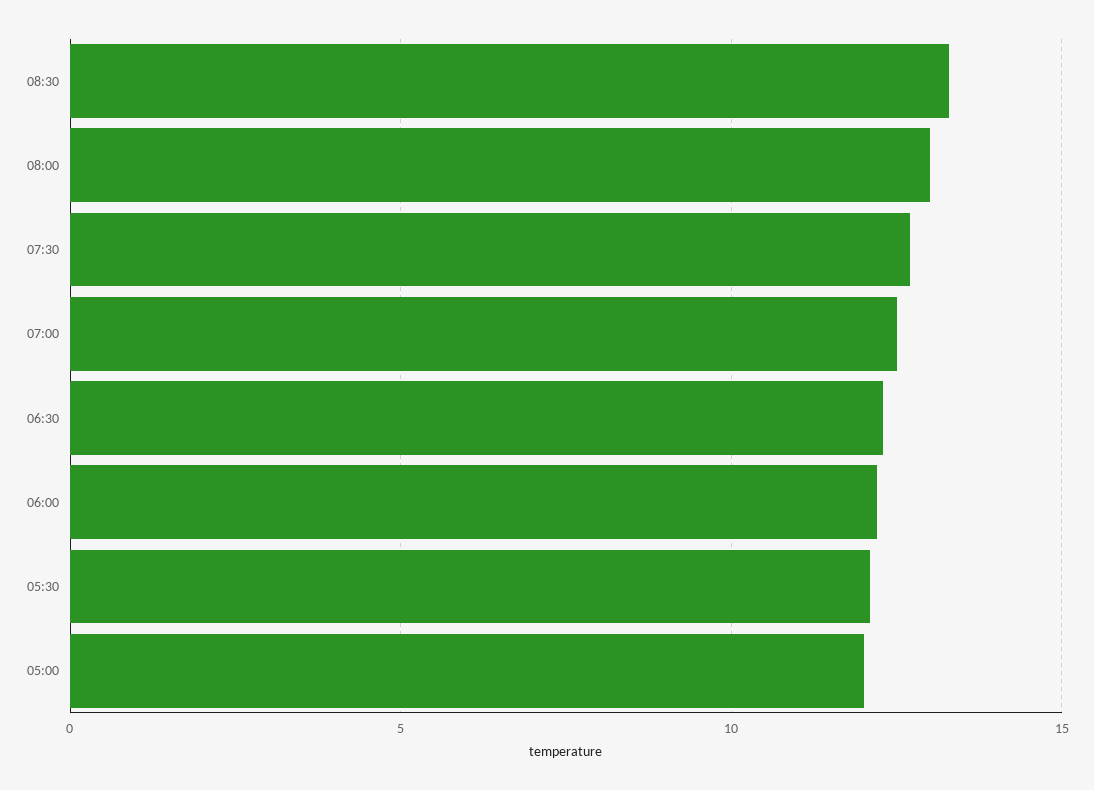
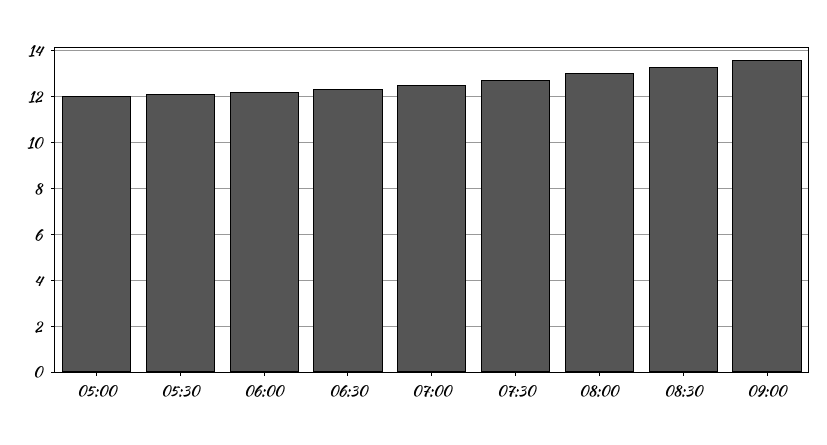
09:00: none -> 13.5

